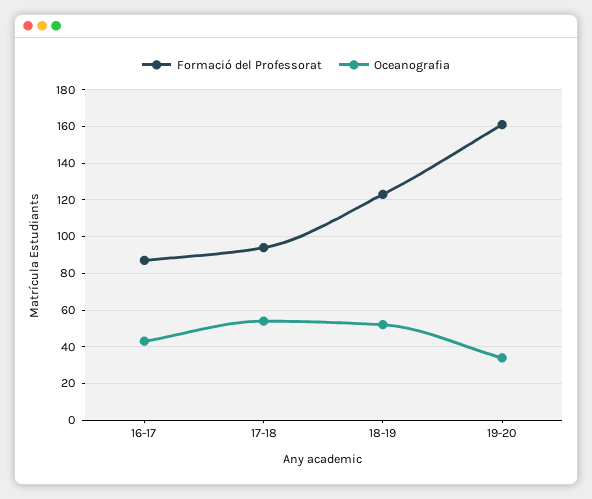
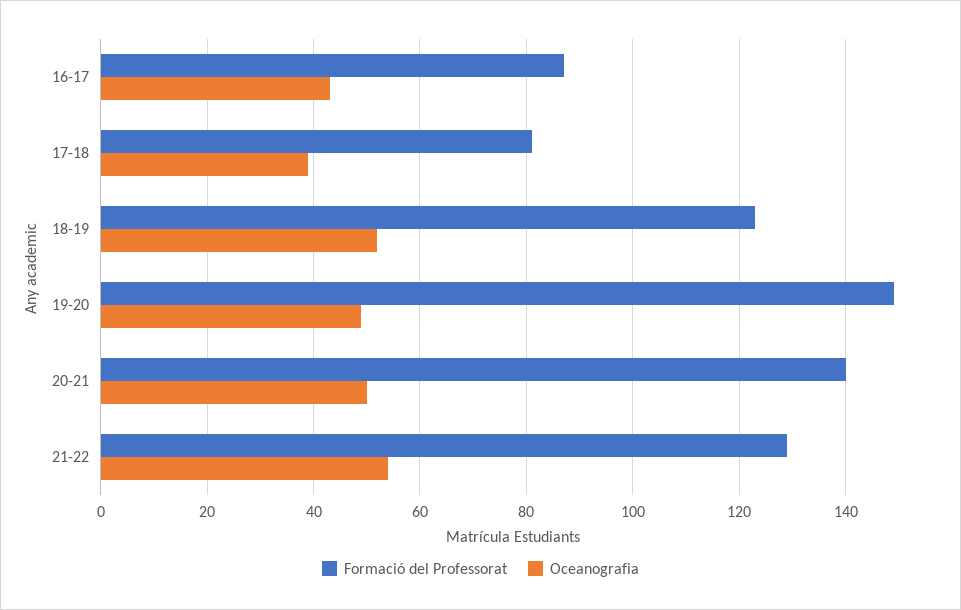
Formació del Professorat, 17-18: 95 -> 80
Oceanografia, 17-18: 55 -> 40
Formació del Professorat, 19-20: 160 -> 150
Oceanografia, 19-20: 35 -> 50
Formació del Professorat, 20-21: none -> 140
Oceanografia, 20-21: none -> 50
Formació del Professorat, 21-22: none -> 130
Oceanografia, 21-22: none -> 55

